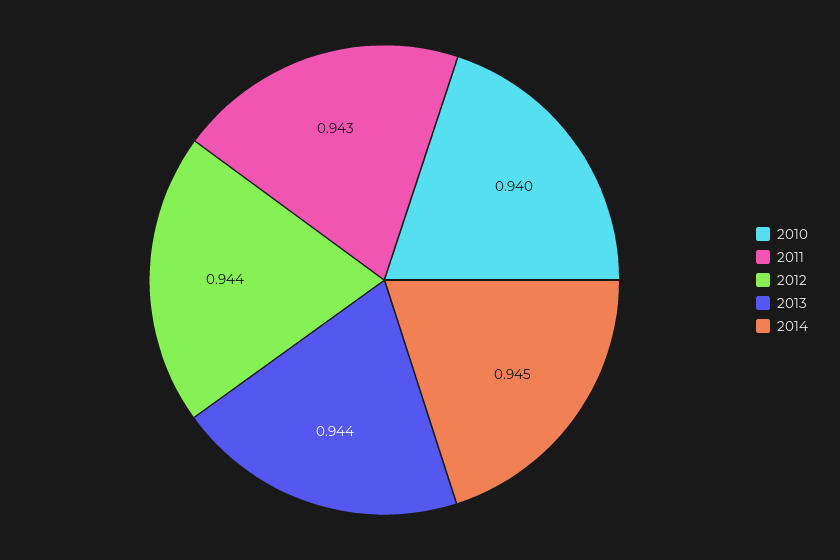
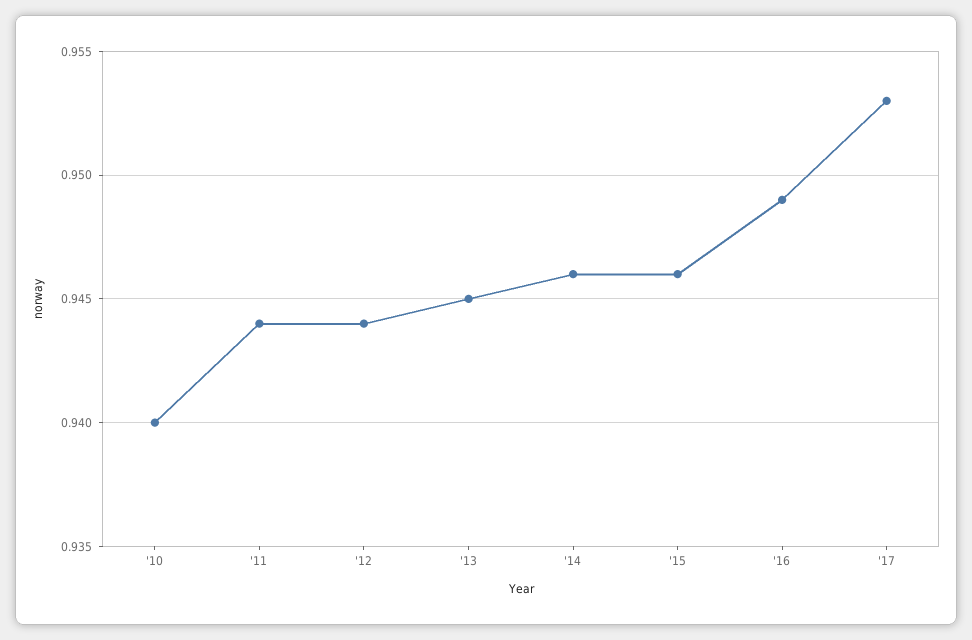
2011: 0.943 -> 0.944
2013: 0.944 -> 0.945
2014: 0.945 -> 0.946
'15: none -> 0.946
'16: none -> 0.949
'17: none -> 0.953

